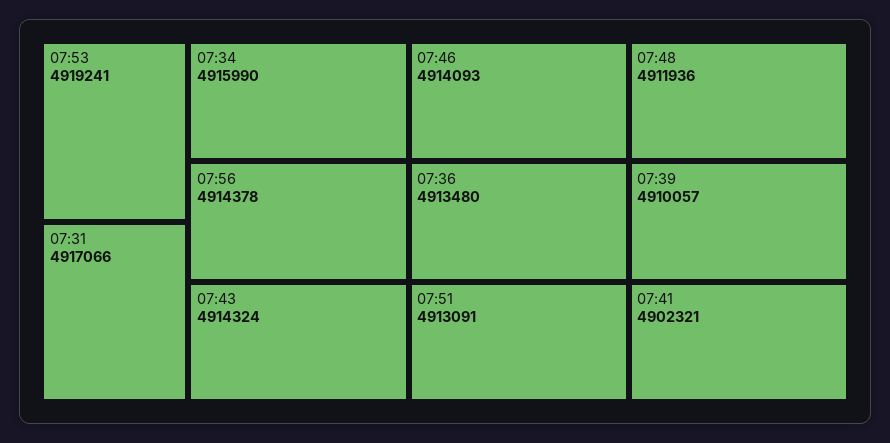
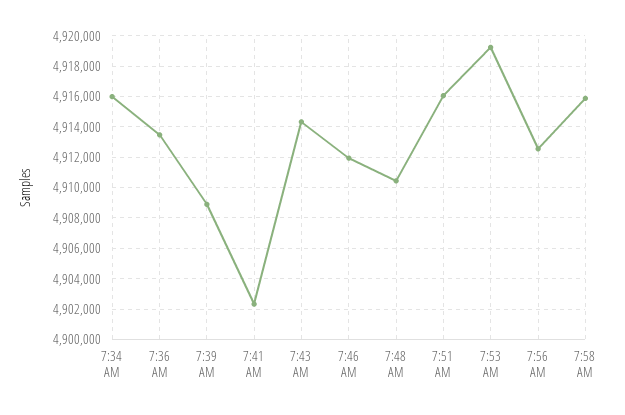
07:31: 4917066 -> none
07:56: 4914378 -> 4912500
07:46: 4914093 -> 4912000
07:51: 4913091 -> 4916000
07:48: 4911936 -> 4910500
07:39: 4910057 -> 4909000
7:58 AM: none -> 4916000

